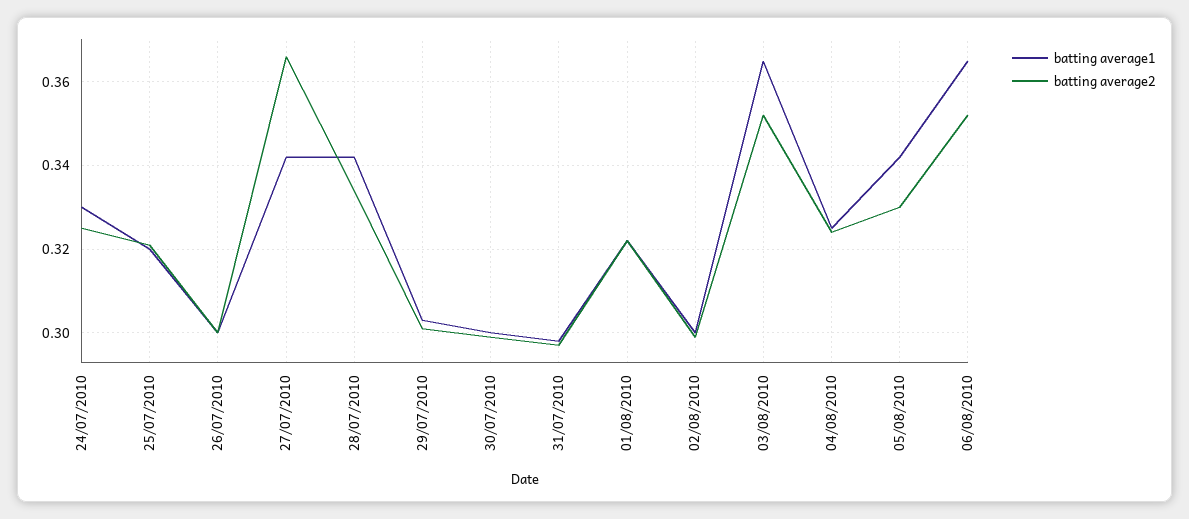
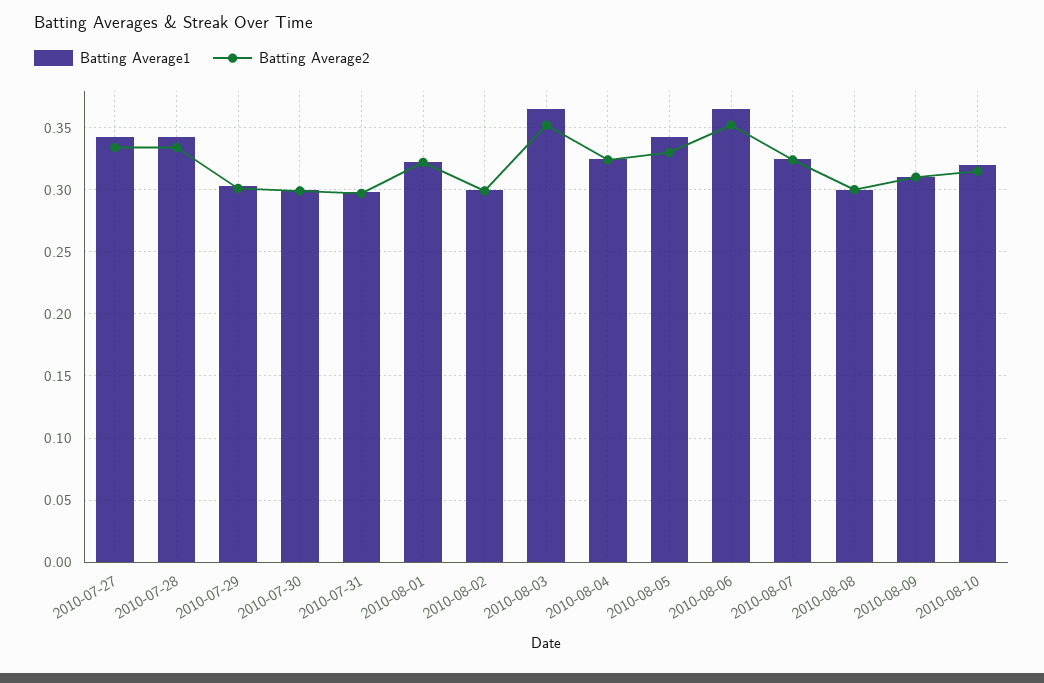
batting average1, 24/07/2010: 0.33 -> none
batting average2, 24/07/2010: 0.325 -> none
batting average1, 25/07/2010: 0.32 -> none
batting average2, 25/07/2010: 0.32 -> none
batting average1, 26/07/2010: 0.3 -> none
batting average2, 26/07/2010: 0.3 -> none
batting average2, 27/07/2010: 0.365 -> 0.335
batting average1, 2010-08-07: none -> 0.325
batting average2, 2010-08-07: none -> 0.325
batting average1, 2010-08-08: none -> 0.3
batting average2, 2010-08-08: none -> 0.3
batting average1, 2010-08-09: none -> 0.31
batting average2, 2010-08-09: none -> 0.31
batting average1, 2010-08-10: none -> 0.32
batting average2, 2010-08-10: none -> 0.315

